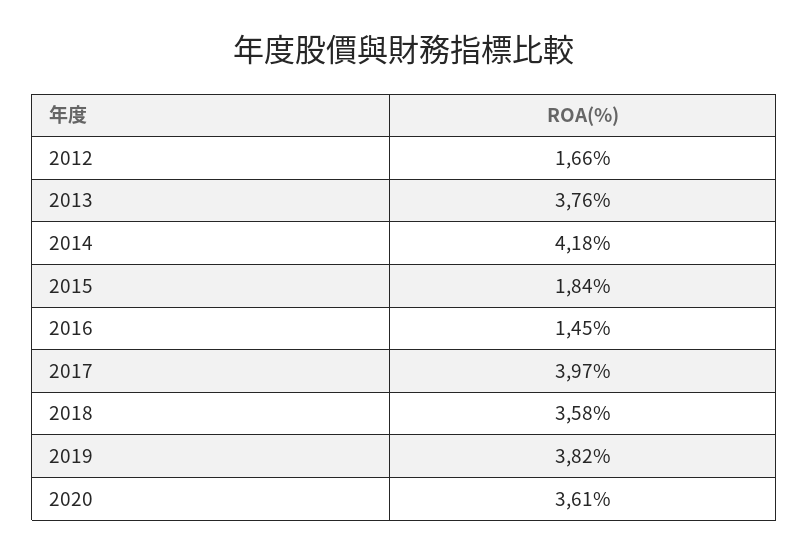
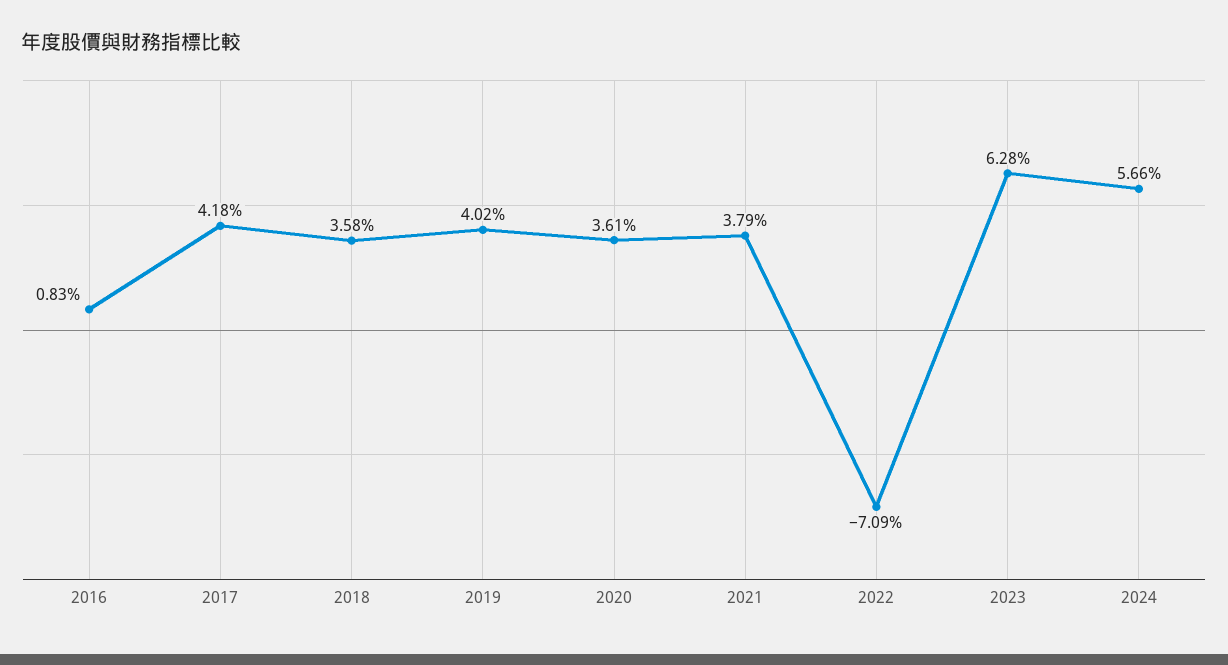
2012: 1.66 -> none
2013: 3.76 -> none
2014: 4.18 -> none
2015: 1.84 -> none
2016: 1.45 -> 0.83
2017: 3.97 -> 4.18
2019: 3.82 -> 4.02
2021: none -> 3.79
2022: none -> -7.09
2023: none -> 6.28
2024: none -> 5.66

